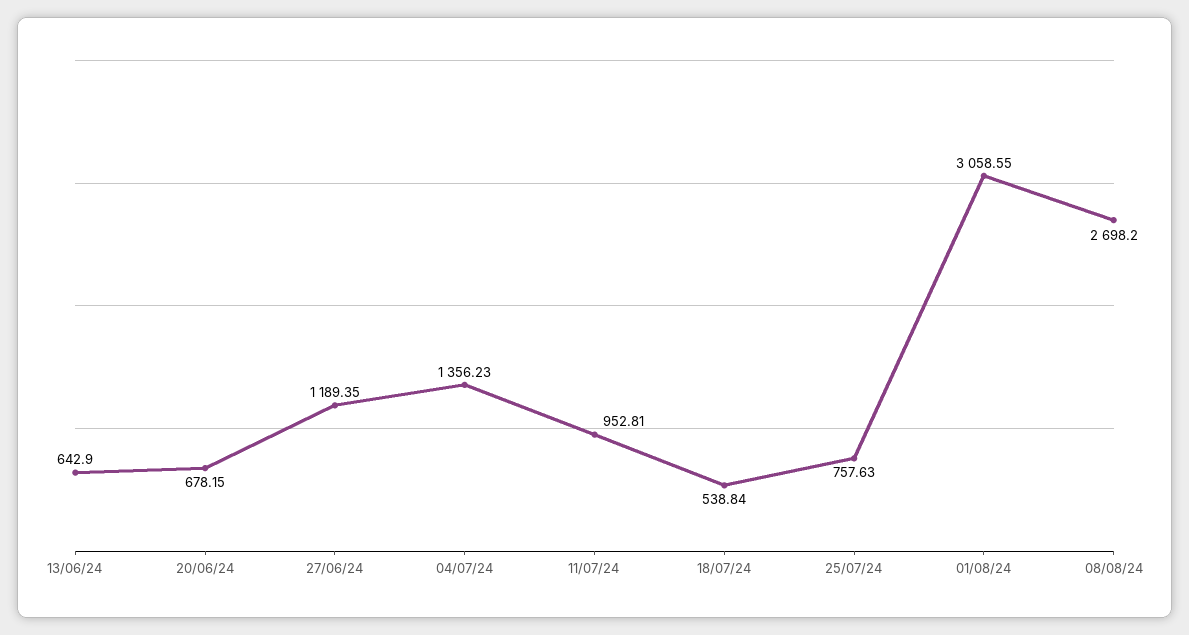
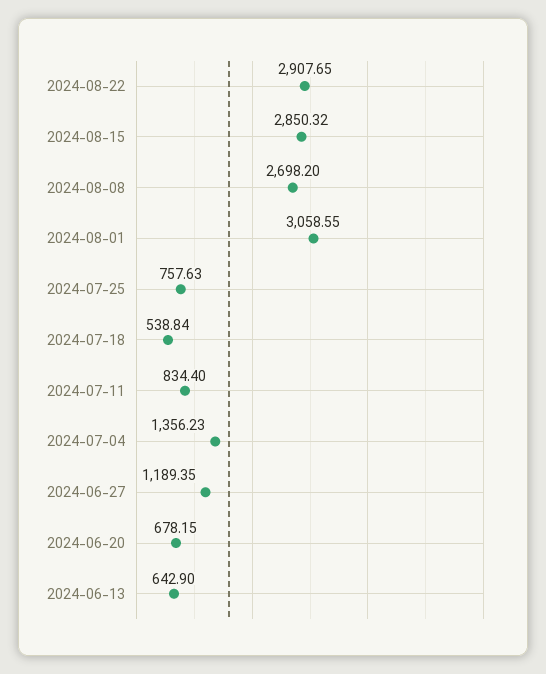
11/07/24: 952.81 -> 834.4
2024-08-22: none -> 2907.65
2024-08-15: none -> 2850.32

